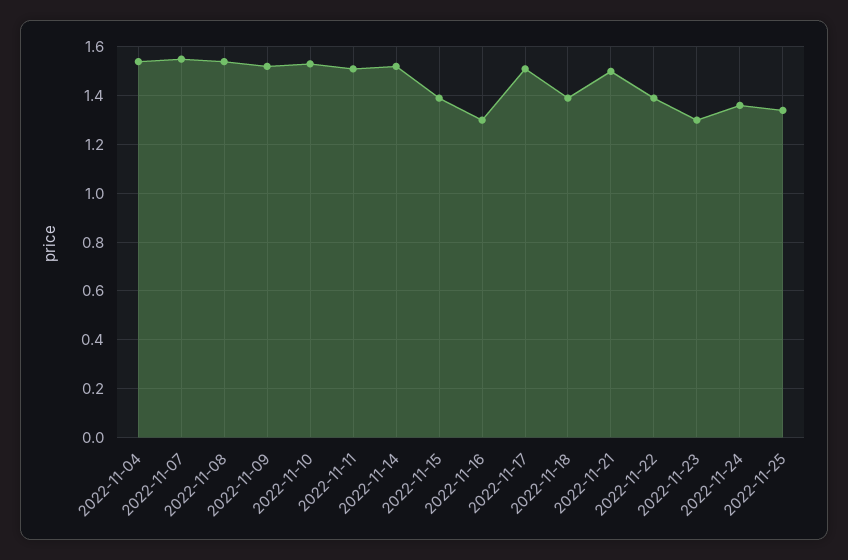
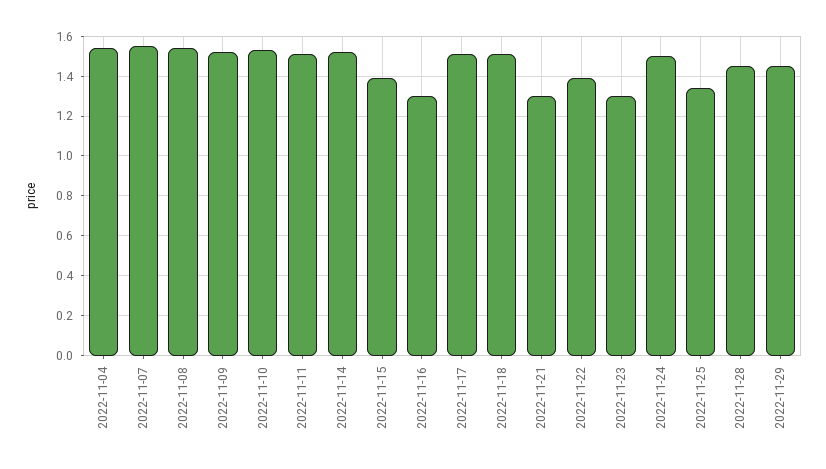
2022-11-18: 1.4 -> 1.5
2022-11-21: 1.5 -> 1.3
2022-11-24: 1.35 -> 1.5
2022-11-28: none -> 1.45
2022-11-29: none -> 1.45

